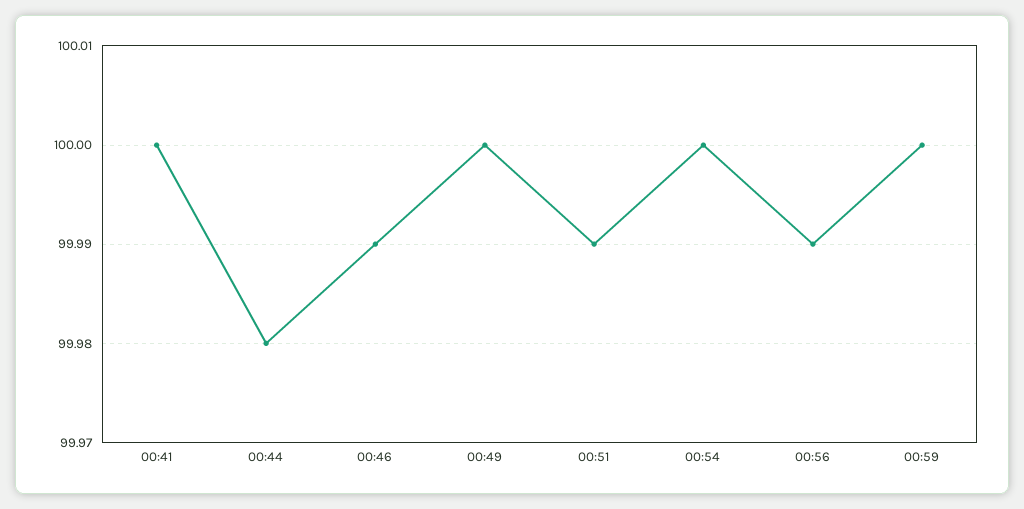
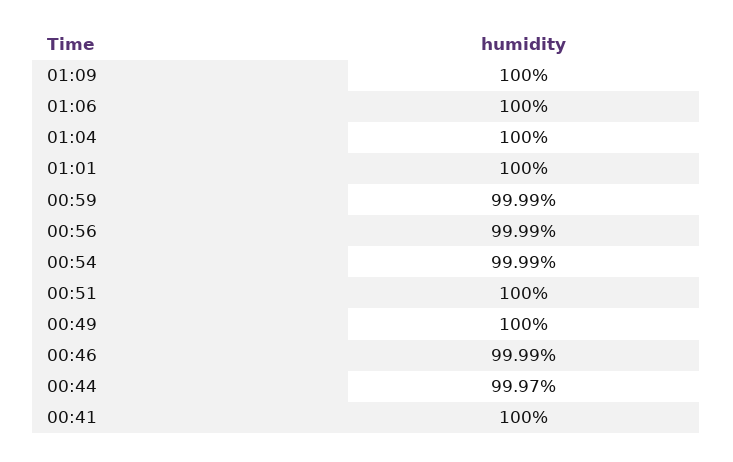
00:44: 99.98 -> 99.97
00:51: 99.99 -> 100
00:54: 100 -> 99.99
00:59: 100 -> 99.99
01:09: none -> 100
01:06: none -> 100
01:04: none -> 100
01:01: none -> 100

